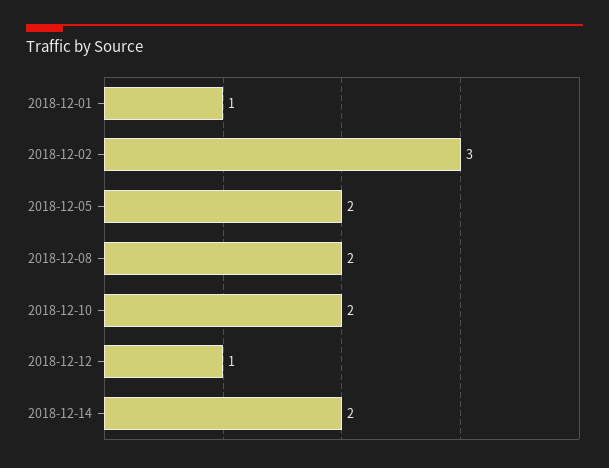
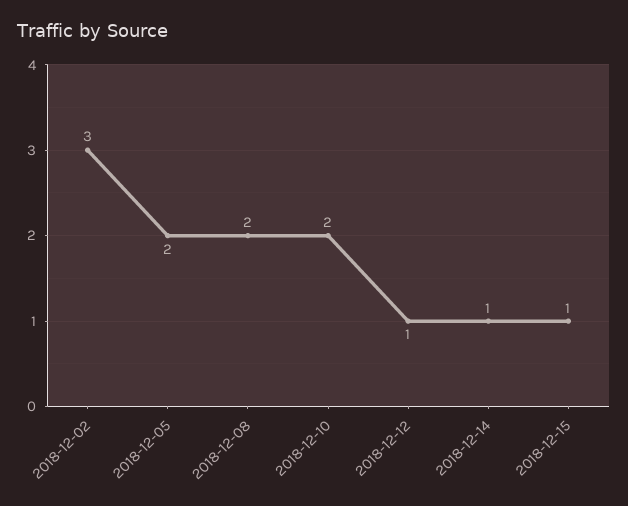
2018-12-01: 1 -> none
2018-12-14: 2 -> 1
2018-12-15: none -> 1

